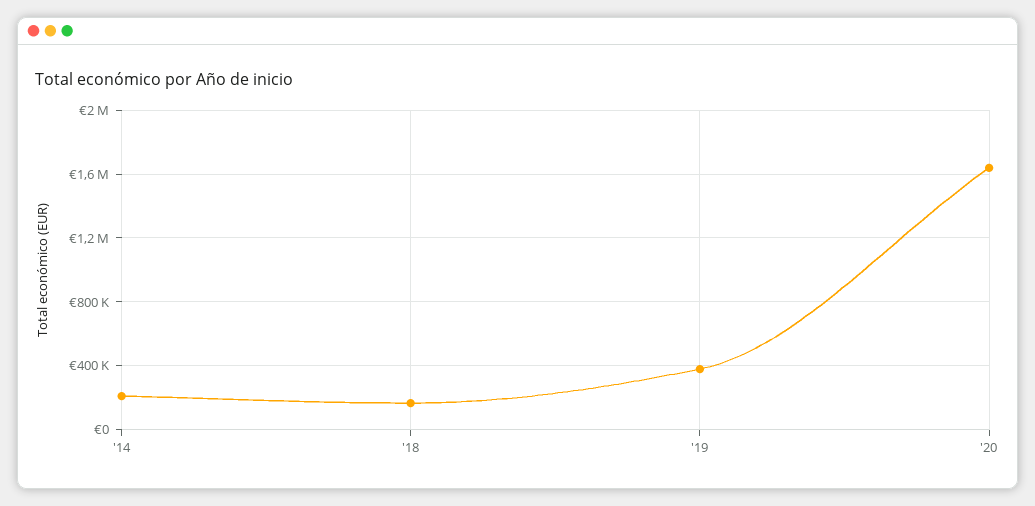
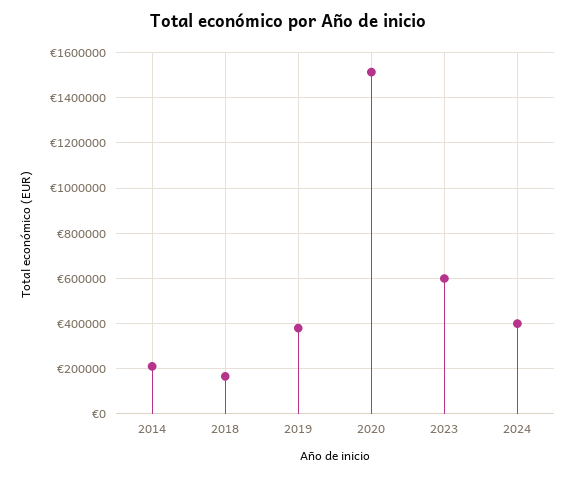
'20: 1650000 -> 1500000
2023: none -> 600000
2024: none -> 400000

